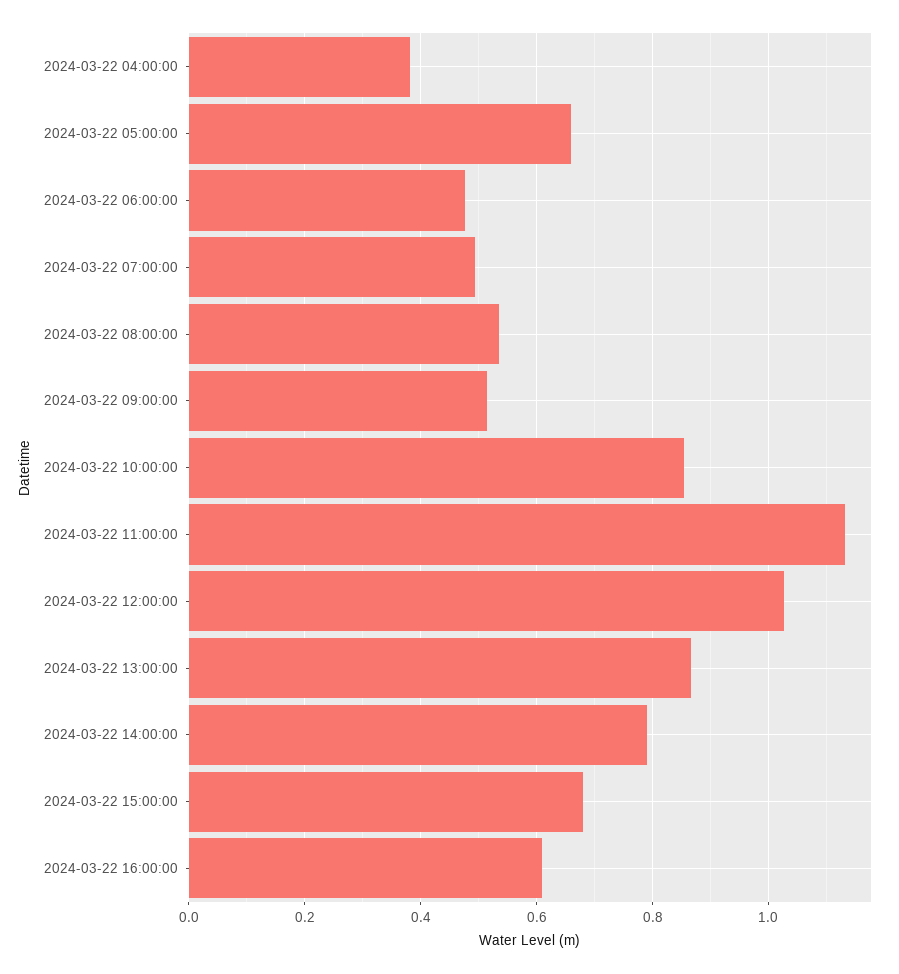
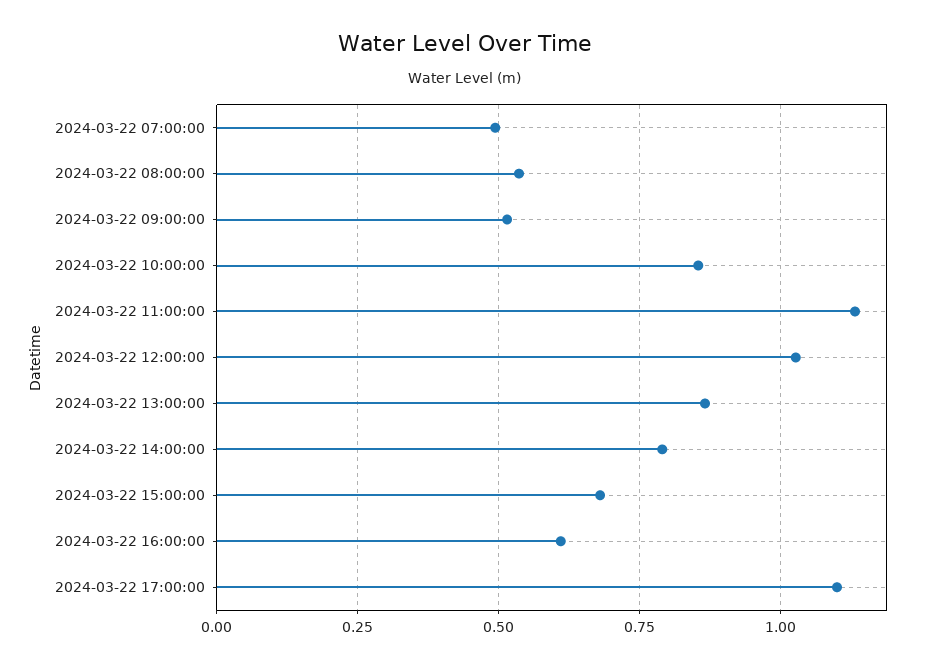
2024-03-22 04:00:00: 0.38 -> none
2024-03-22 05:00:00: 0.66 -> none
2024-03-22 06:00:00: 0.48 -> none
2024-03-22 17:00:00: none -> 1.1

